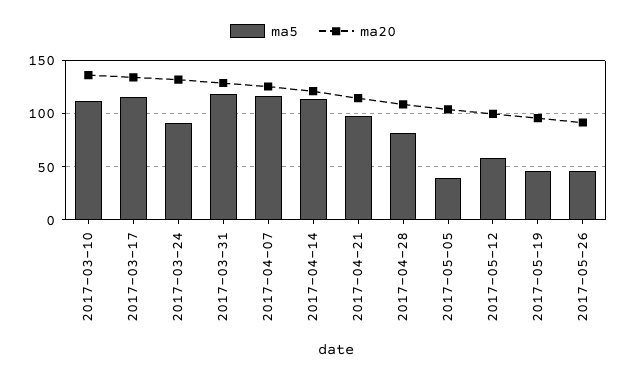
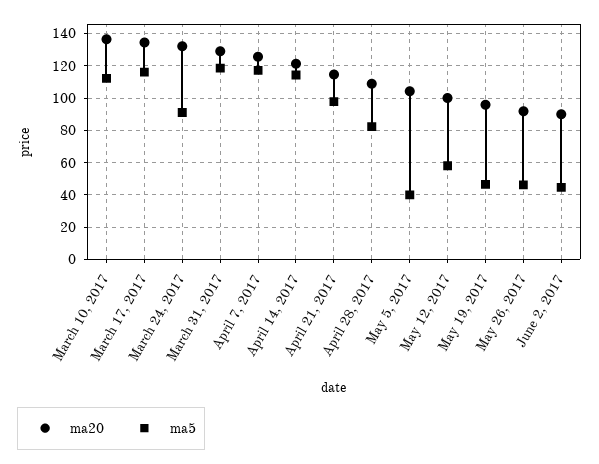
ma20, June 2, 2017: none -> 90
ma5, June 2, 2017: none -> 45

